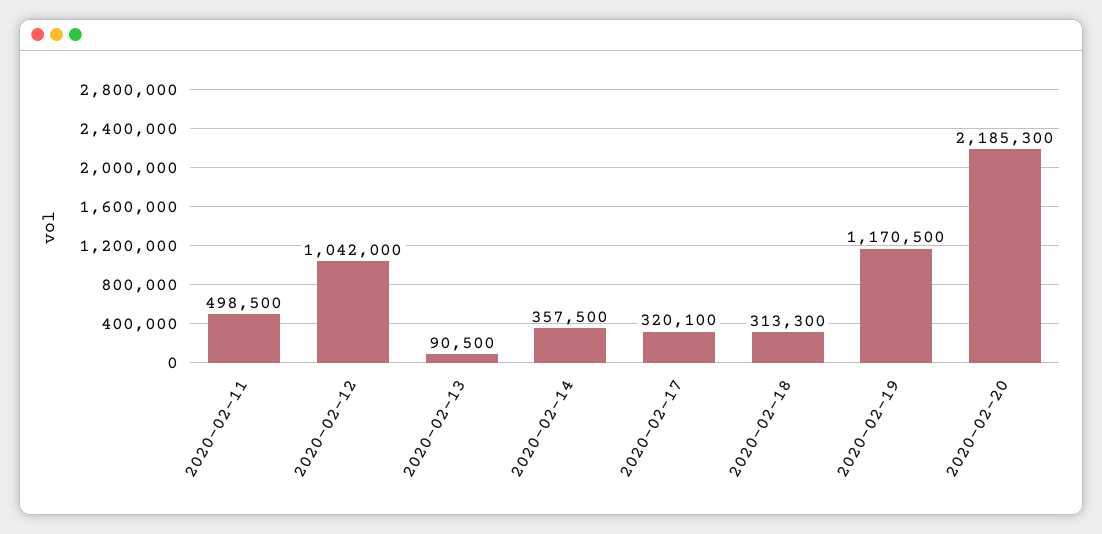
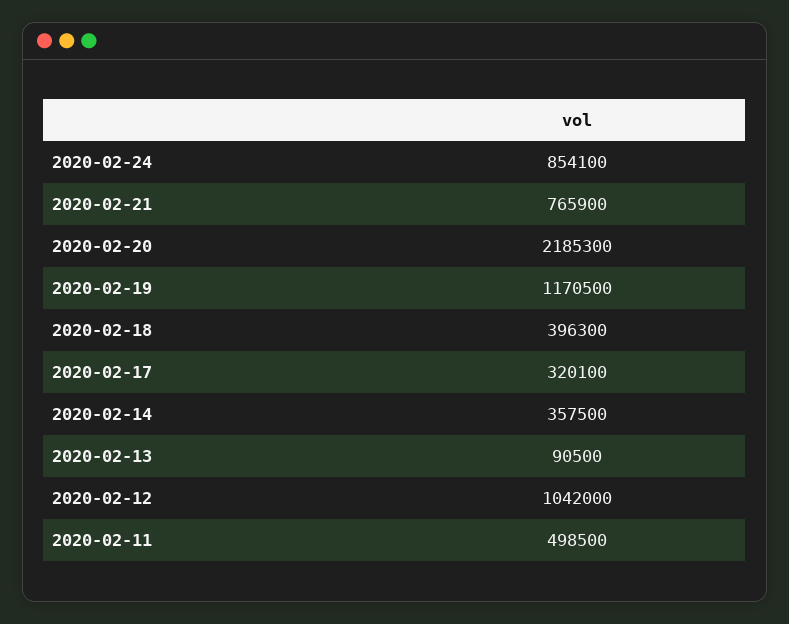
2020-02-18: 313300 -> 396300
2020-02-24: none -> 854100
2020-02-21: none -> 765900

